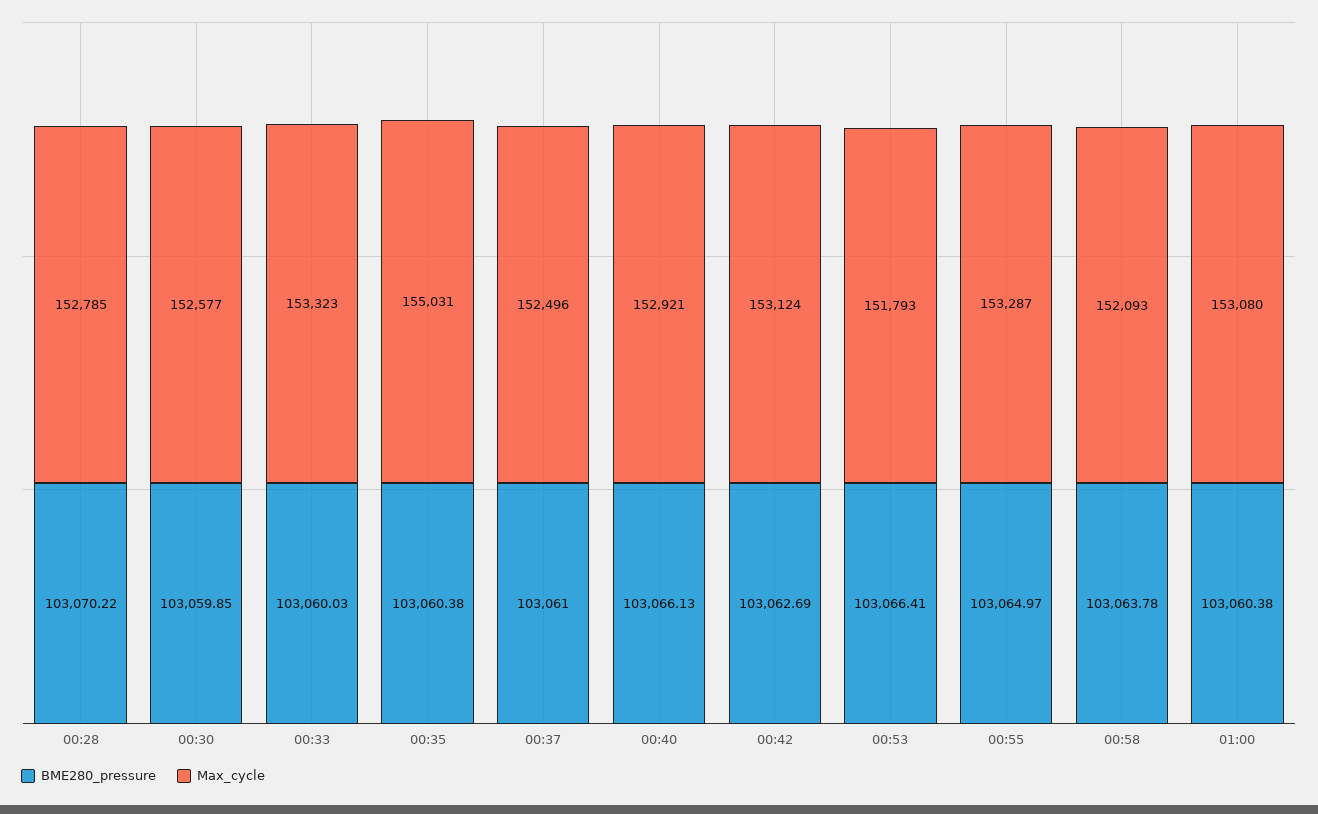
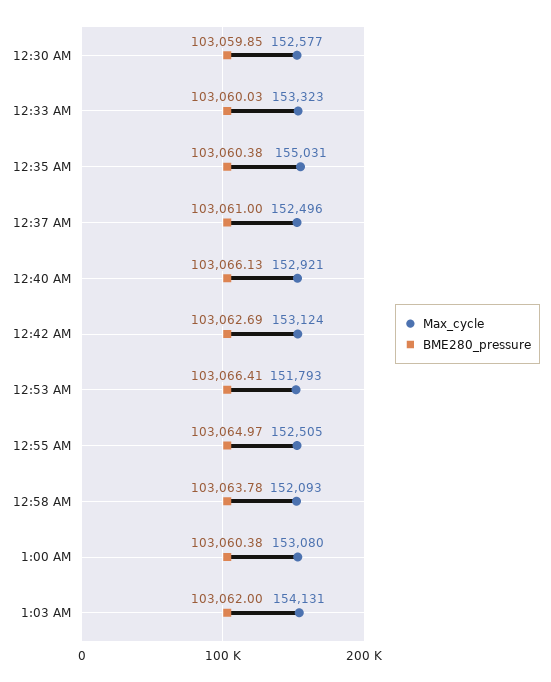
BME280_pressure, 00:28: 103070.22 -> none
Max_cycle, 00:28: 152785 -> none
Max_cycle, 00:55: 153287 -> 152505
Max_cycle, 1:03 AM: none -> 154131
BME280_pressure, 1:03 AM: none -> 103062

